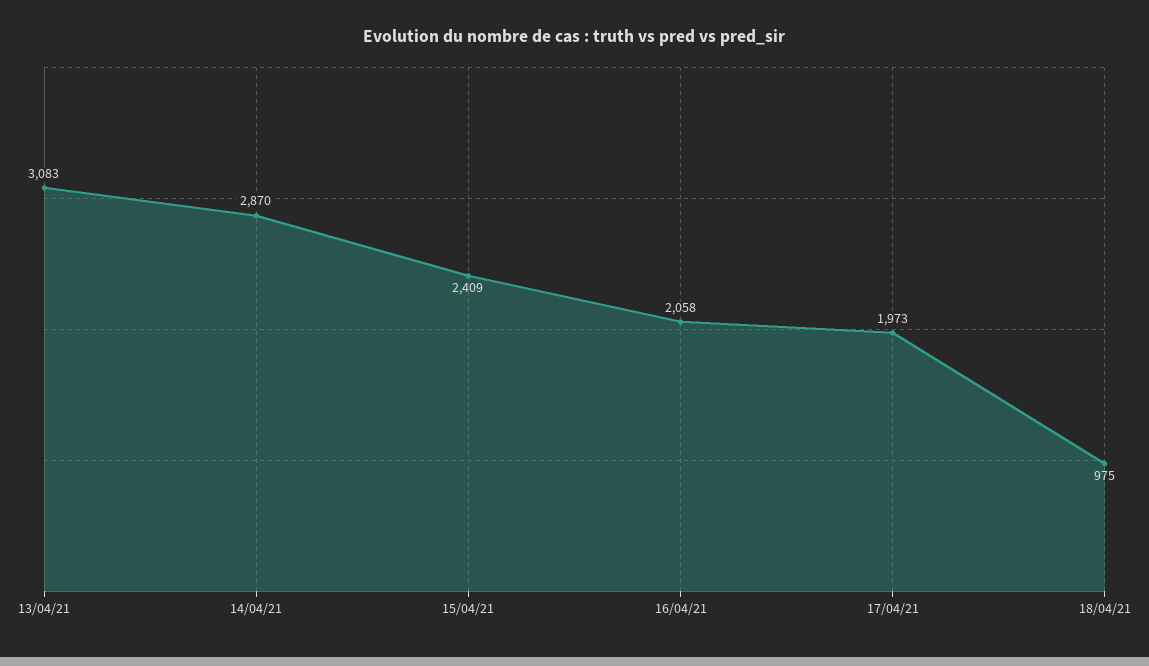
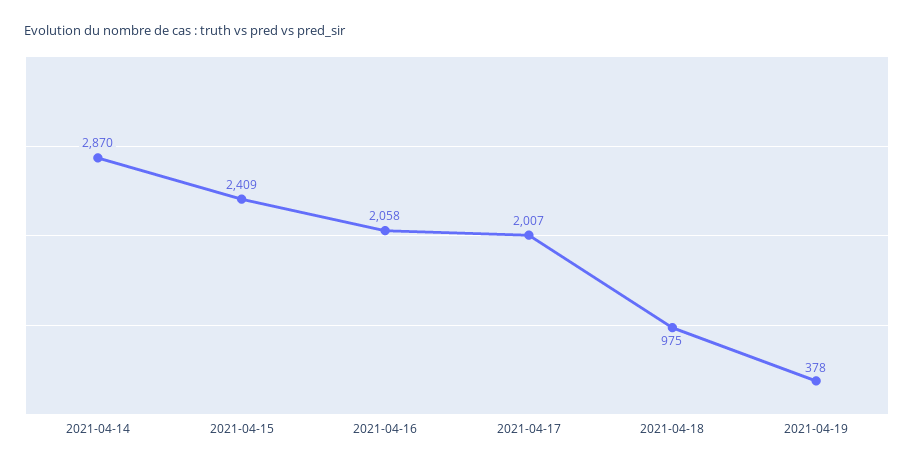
13/04/21: 3083 -> none
17/04/21: 1973 -> 2007
2021-04-19: none -> 378

